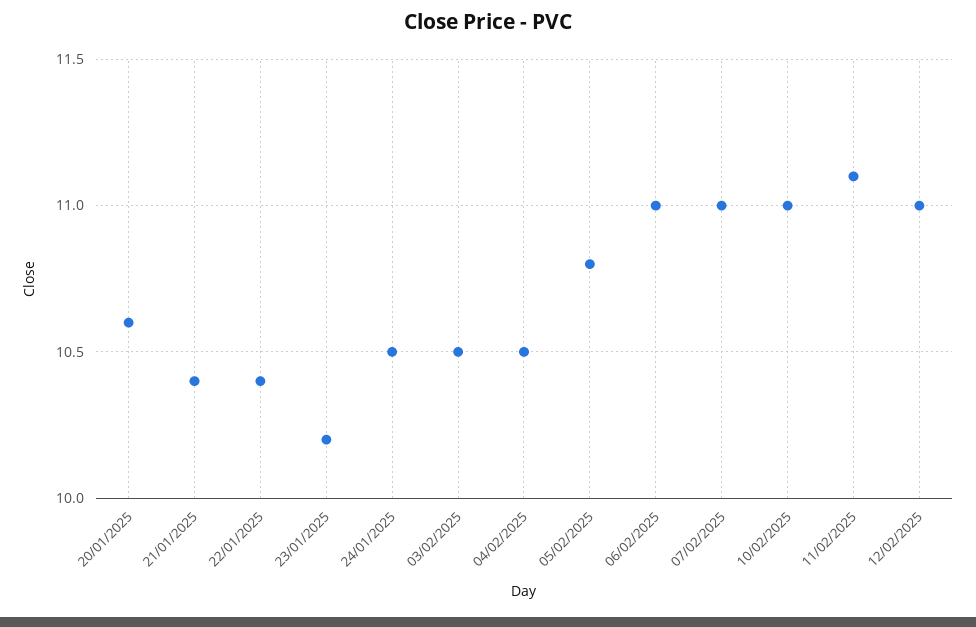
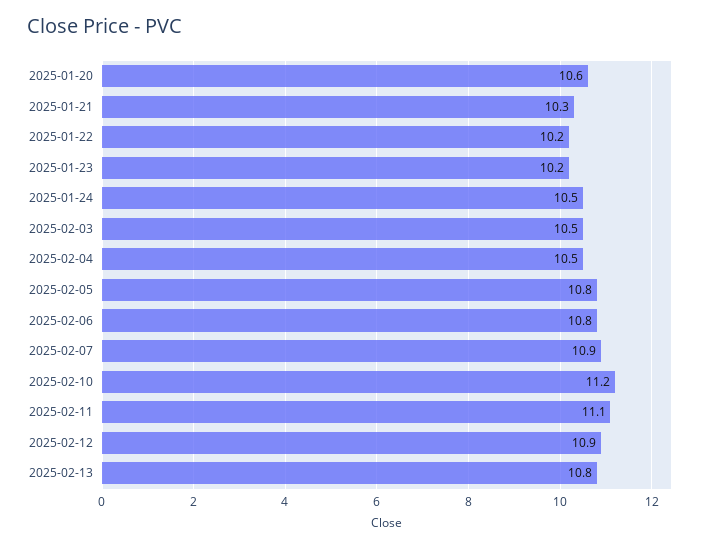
21/01/2025: 10.4 -> 10.3
22/01/2025: 10.4 -> 10.2
06/02/2025: 11 -> 10.8
07/02/2025: 11 -> 10.9
10/02/2025: 11 -> 11.2
12/02/2025: 11 -> 10.9
2025-02-13: none -> 10.8

